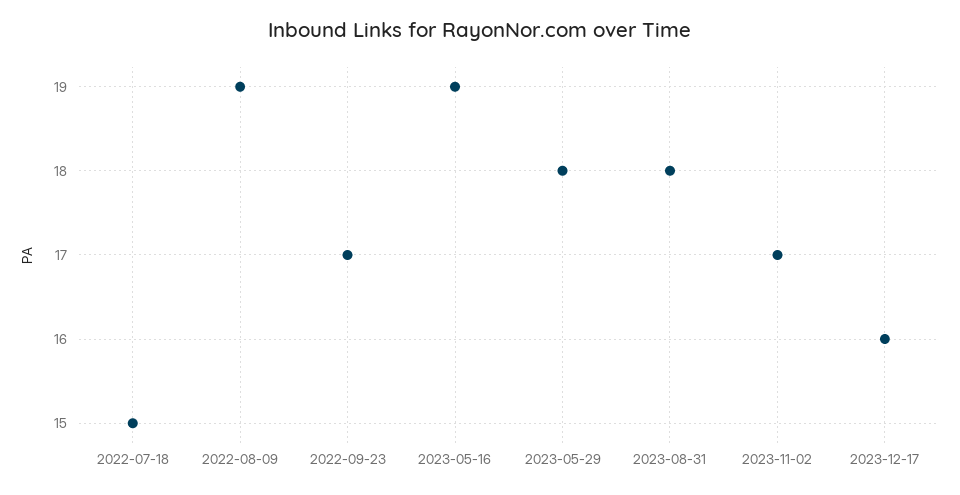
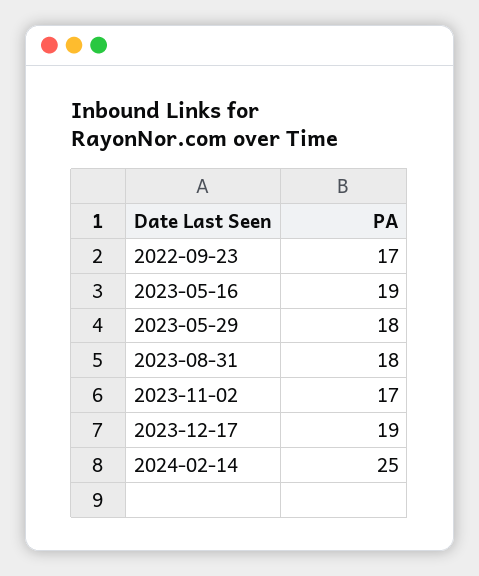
2022-07-18: 15 -> none
2022-08-09: 19 -> none
2023-12-17: 16 -> 19
2024-02-14: none -> 25

